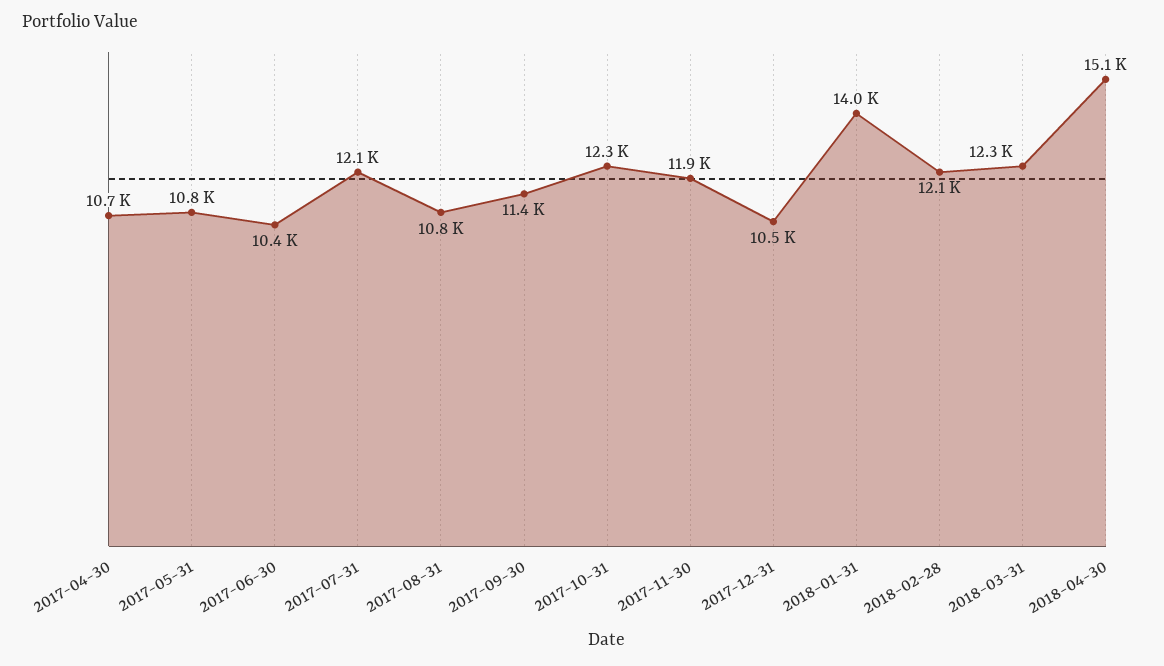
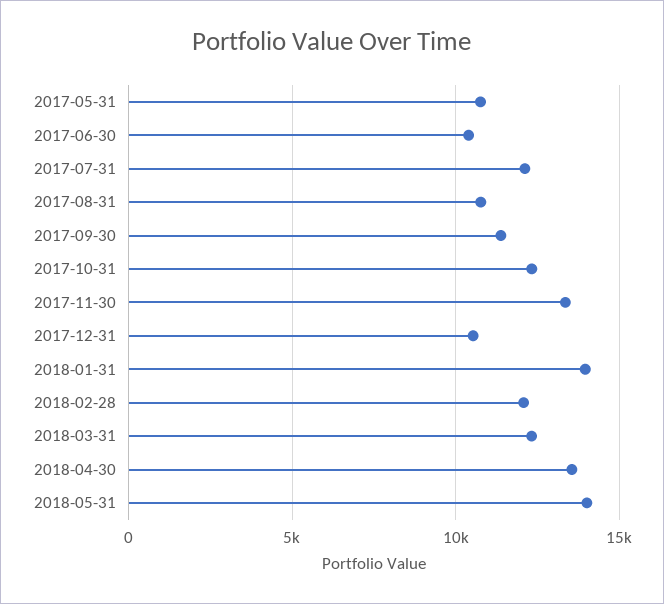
2017-04-30: 10700 -> none
2017-11-30: 11900 -> 13500
2018-04-30: 15100 -> 13500
2018-05-31: none -> 14000

